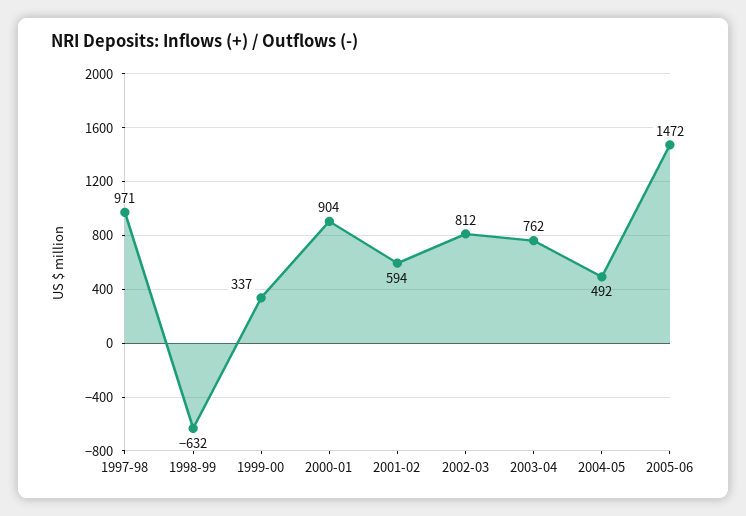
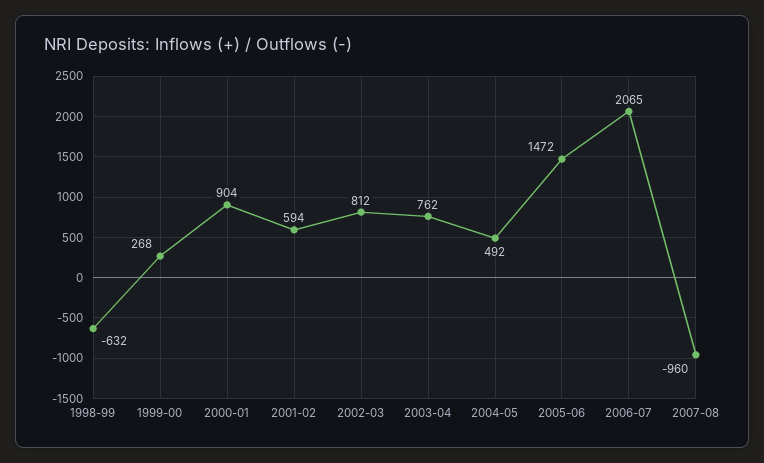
1997-98: 971 -> none
1999-00: 337 -> 268
2006-07: none -> 2065
2007-08: none -> -960

